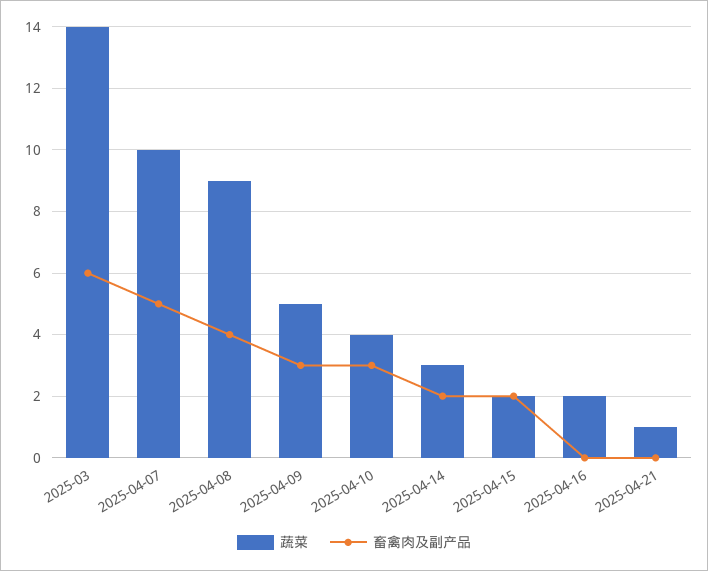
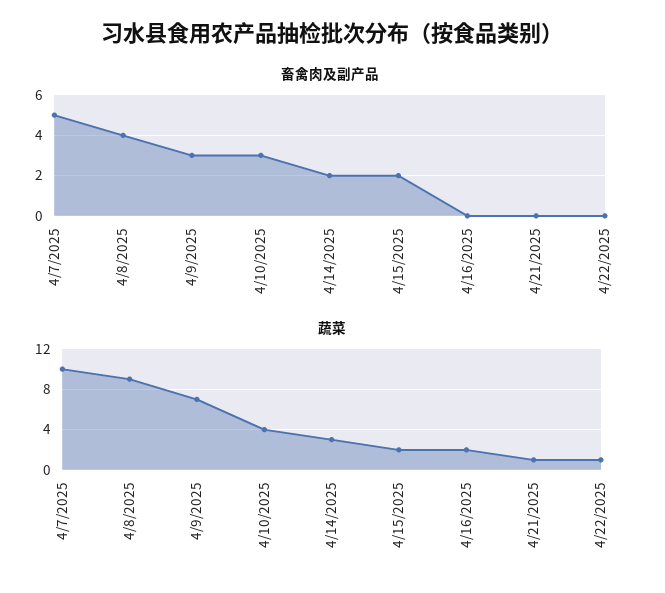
蔬菜, 2025-03: 14 -> none
畜禽肉及副产品, 2025-03: 6 -> none
蔬菜, 2025-04-09: 5 -> 7
畜禽肉及副产品, 4/22/2025: none -> 0
蔬菜, 4/22/2025: none -> 1

